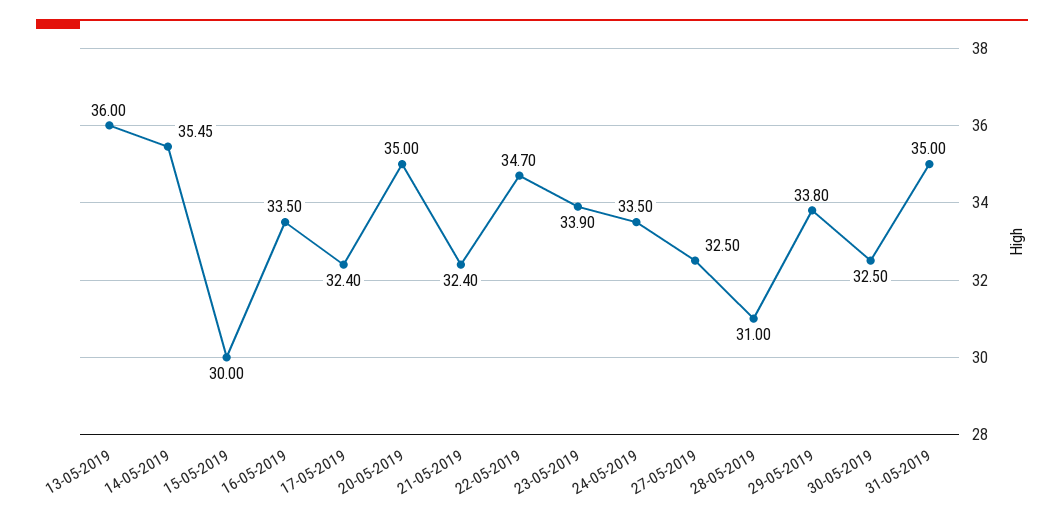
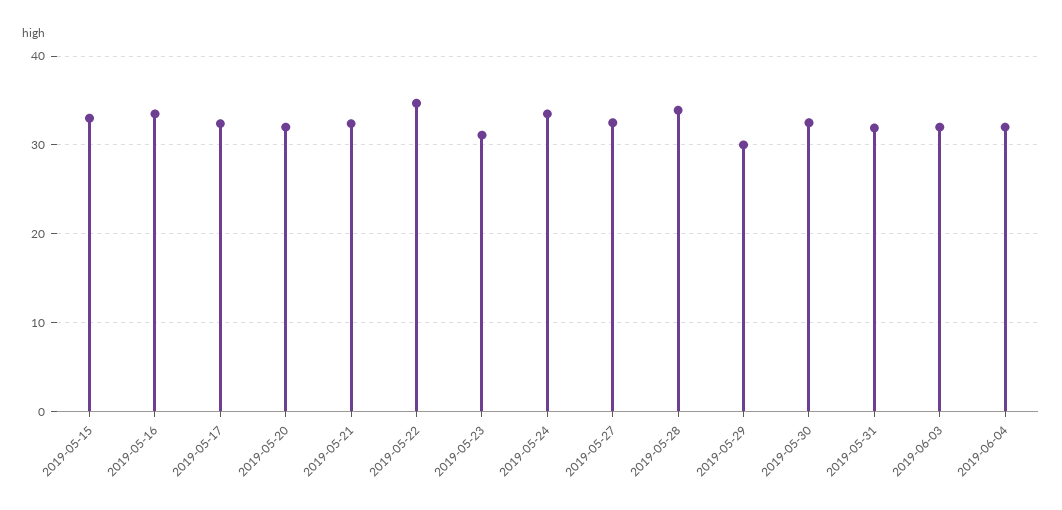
13-05-2019: 36 -> none
14-05-2019: 35.45 -> none
15-05-2019: 30 -> 33
20-05-2019: 35 -> 32
23-05-2019: 33.9 -> 31
28-05-2019: 31 -> 34
29-05-2019: 33.8 -> 30
31-05-2019: 35 -> 32
2019-06-03: none -> 32
2019-06-04: none -> 32

